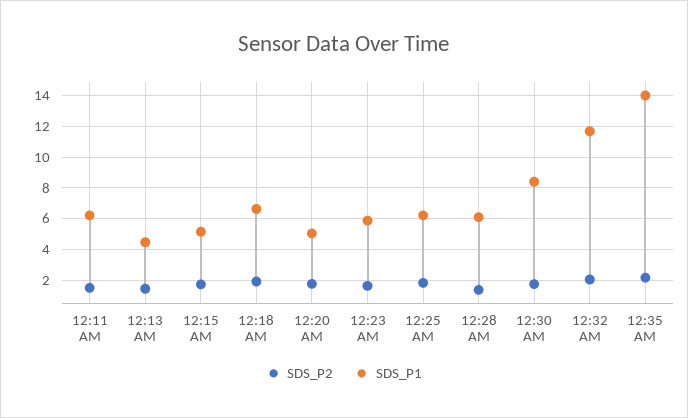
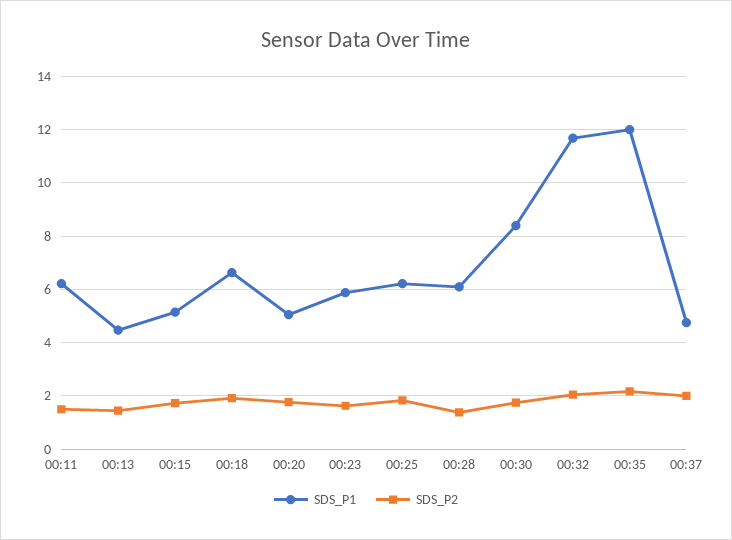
SDS_P1, 12:35 AM: 14 -> 12
SDS_P1, 00:37: none -> 4.75
SDS_P2, 00:37: none -> 2

